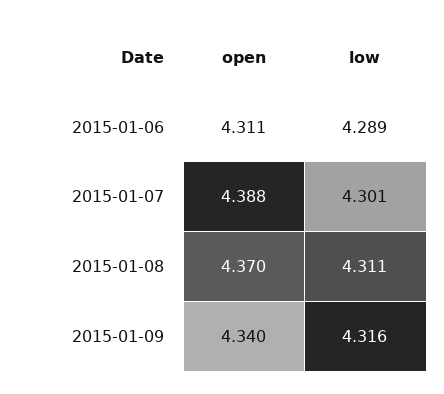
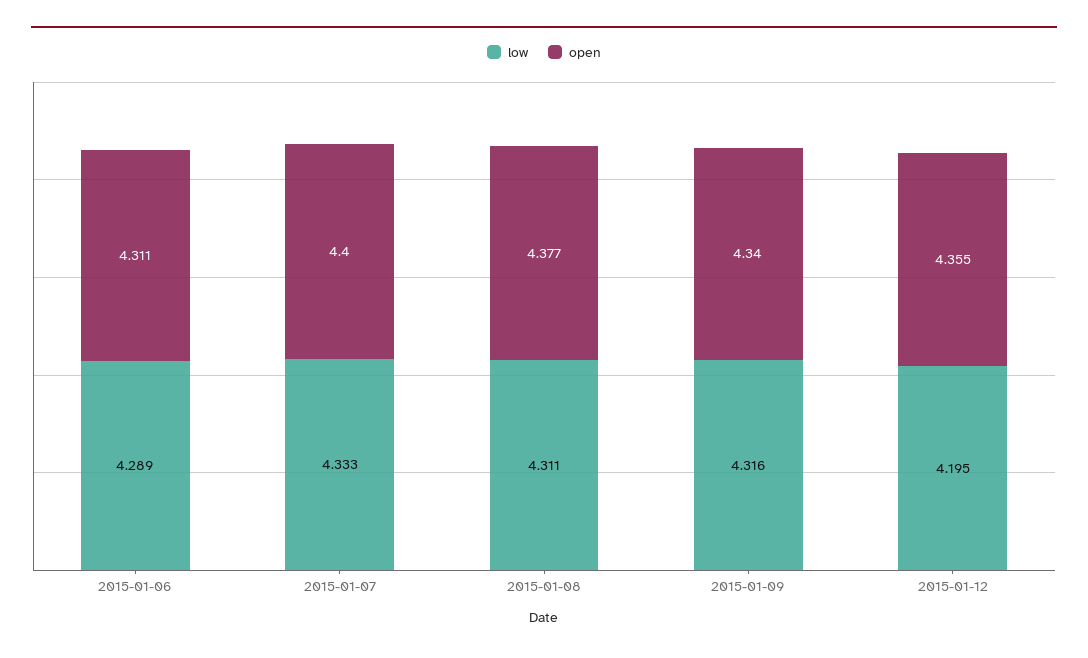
open, 2015-01-07: 4.388 -> 4.4
low, 2015-01-07: 4.301 -> 4.333
open, 2015-01-08: 4.37 -> 4.377
low, 2015-01-12: none -> 4.195
open, 2015-01-12: none -> 4.355

